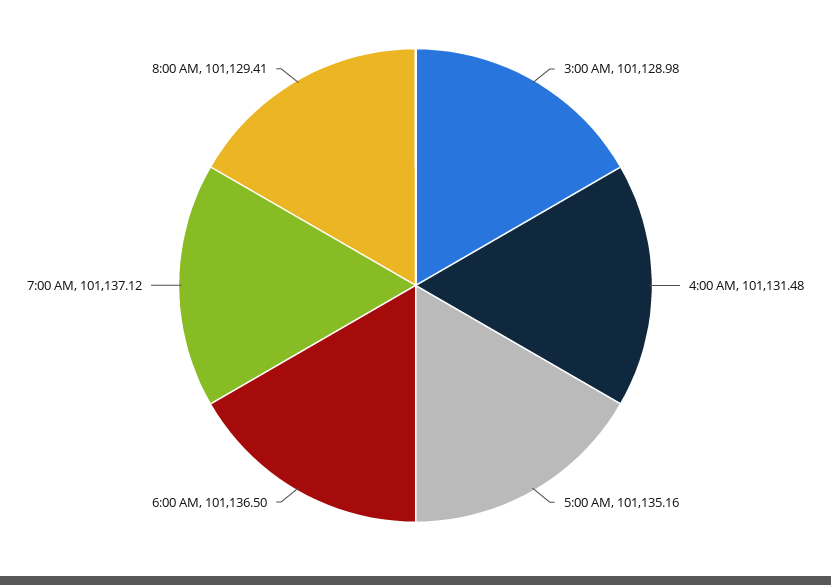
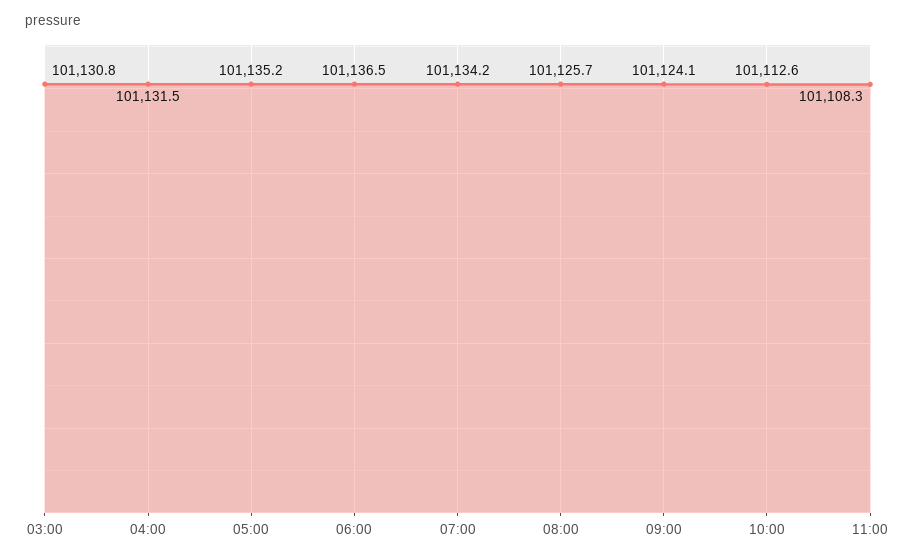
3:00 AM: 101128.98 -> 101130.8
7:00 AM: 101137.12 -> 101134.2
8:00 AM: 101129.41 -> 101125.7
09:00: none -> 101124.1
10:00: none -> 101112.6
11:00: none -> 101108.3

